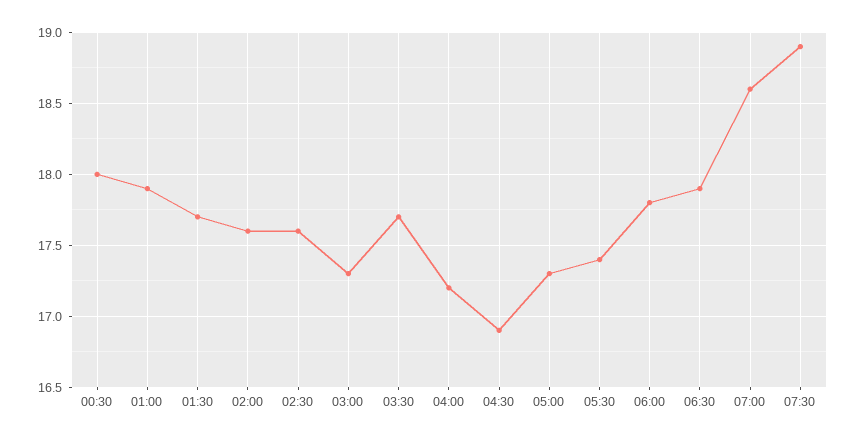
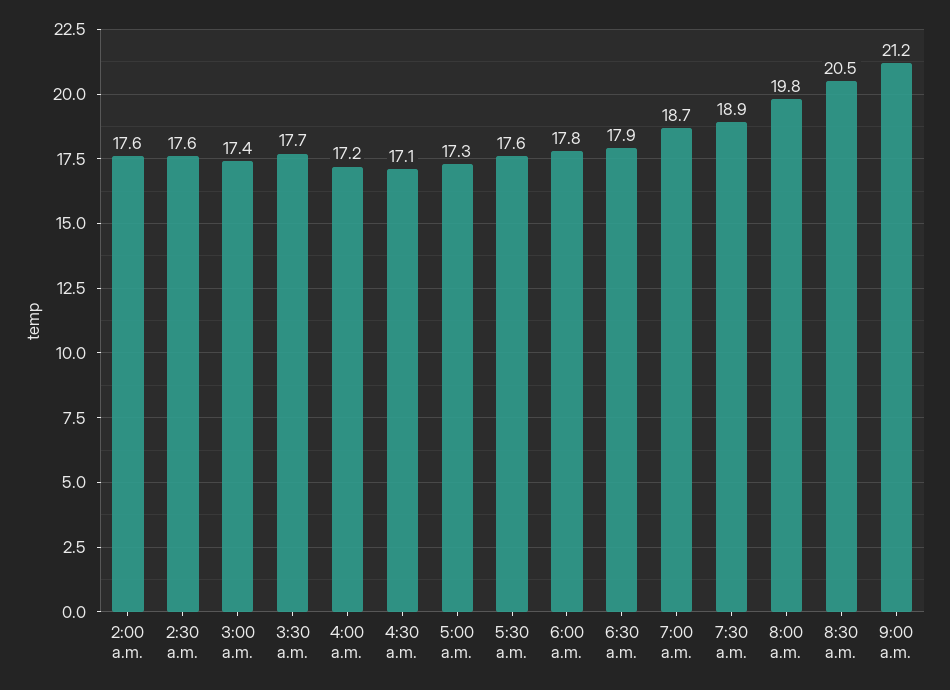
00:30: 18 -> none
01:00: 17.9 -> none
01:30: 17.7 -> none
03:00: 17.3 -> 17.4
04:30: 16.9 -> 17.1
05:30: 17.4 -> 17.6
07:00: 18.6 -> 18.7
8:00 a.m.: none -> 19.8
8:30 a.m.: none -> 20.5
9:00 a.m.: none -> 21.2

